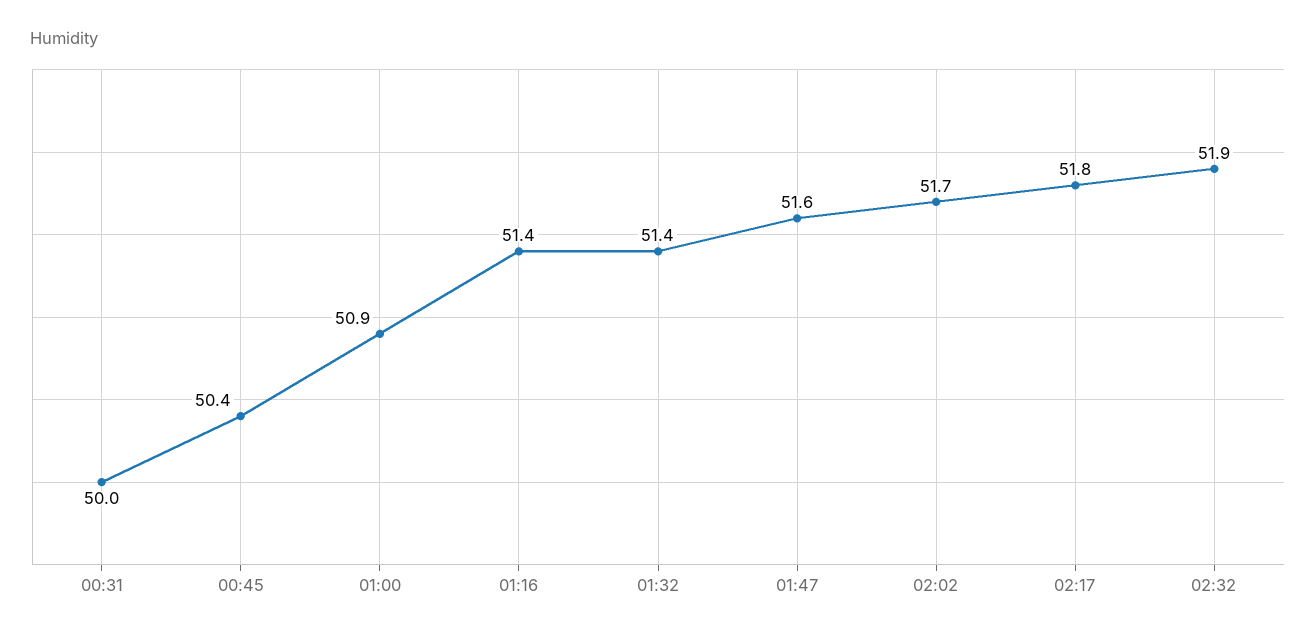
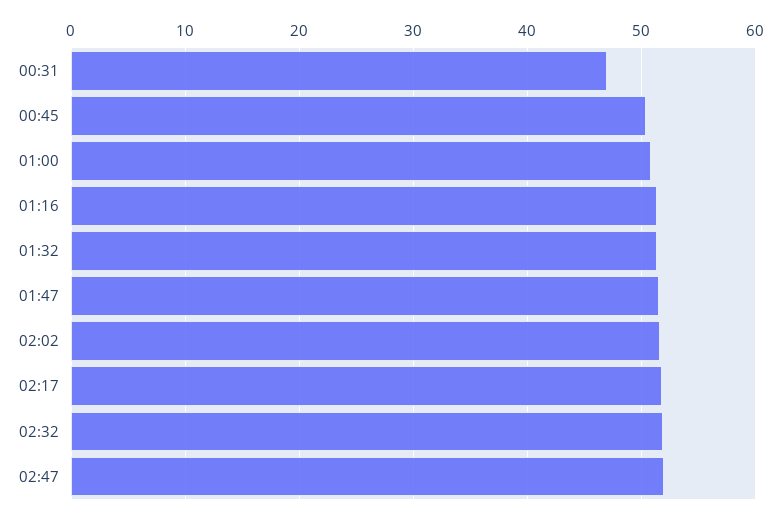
00:31: 50 -> 47
02:47: none -> 52

